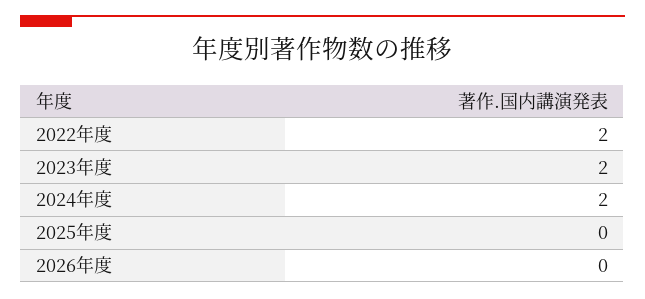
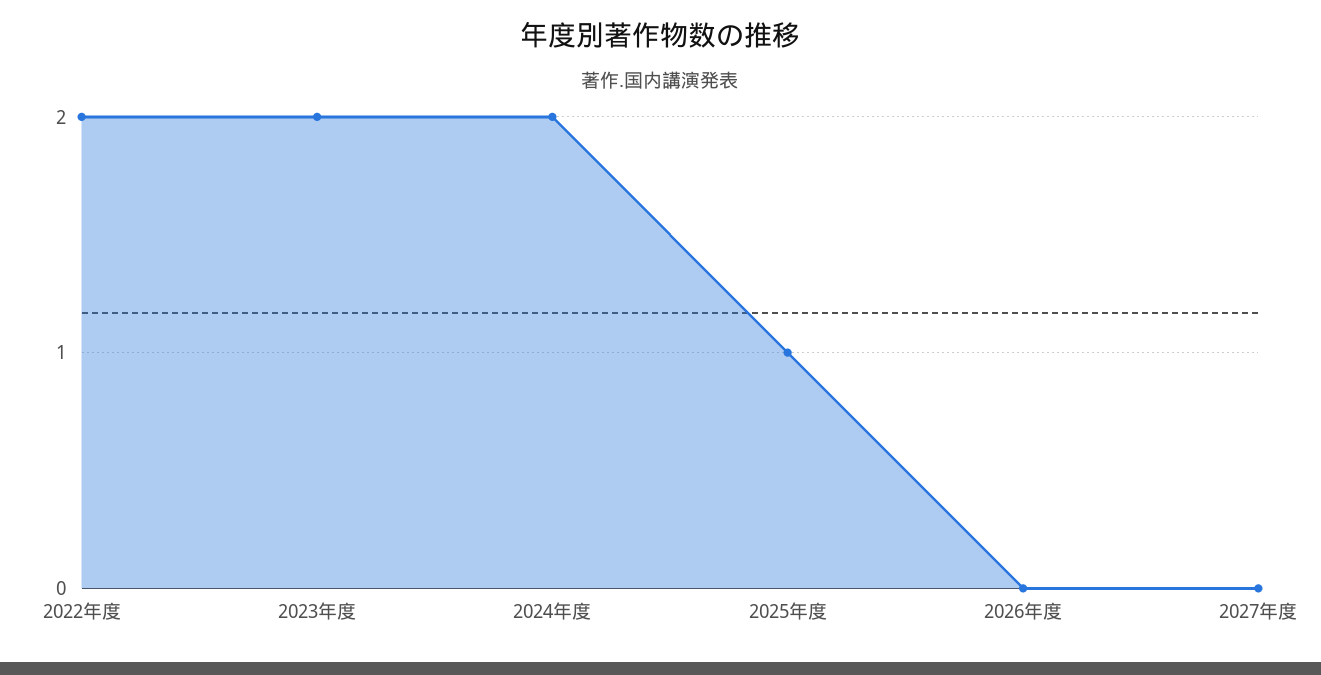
2025年度: 0 -> 1
2027年度: none -> 0

